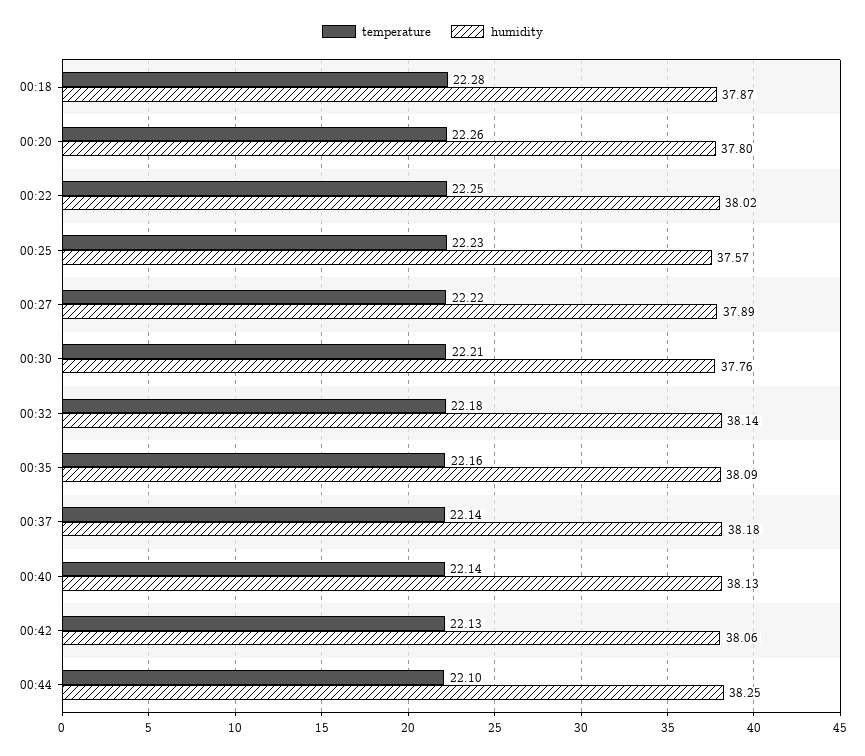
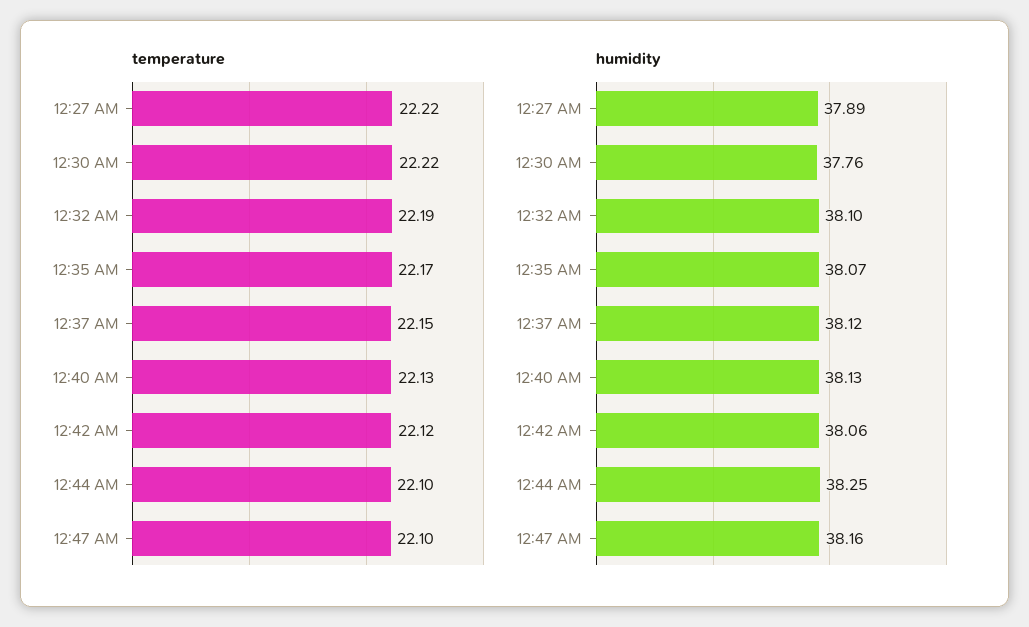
temperature, 00:18: 22.28 -> none
humidity, 00:18: 37.87 -> none
temperature, 00:20: 22.26 -> none
humidity, 00:20: 37.8 -> none
temperature, 00:22: 22.25 -> none
humidity, 00:22: 38.02 -> none
temperature, 00:25: 22.23 -> none
humidity, 00:25: 37.57 -> none
temperature, 00:30: 22.21 -> 22.22
temperature, 00:32: 22.18 -> 22.19
humidity, 00:32: 38.14 -> 38.1
temperature, 00:35: 22.16 -> 22.17
humidity, 00:35: 38.09 -> 38.07
temperature, 00:37: 22.14 -> 22.15
humidity, 00:37: 38.18 -> 38.12
temperature, 00:40: 22.14 -> 22.13
temperature, 00:42: 22.13 -> 22.12
temperature, 12:47 AM: none -> 22.1
humidity, 12:47 AM: none -> 38.16

